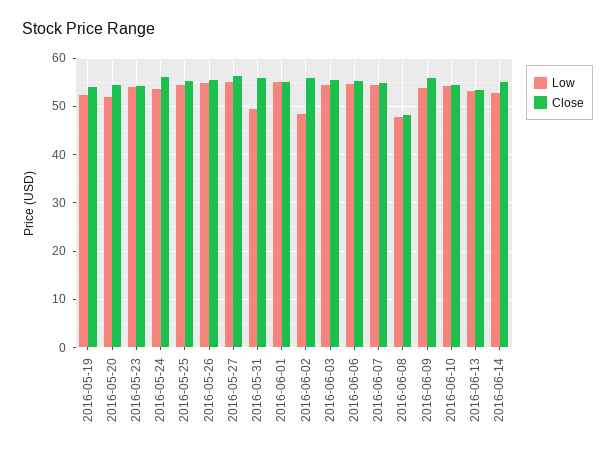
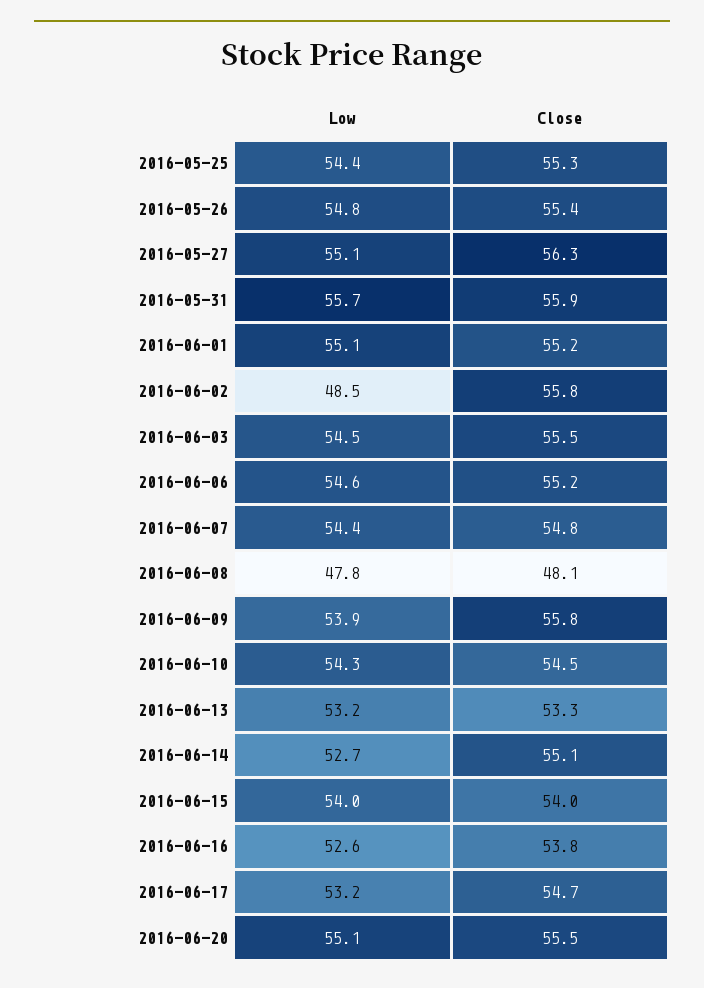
Low, 2016-05-19: 52 -> none
Close, 2016-05-19: 54 -> none
Low, 2016-05-20: 52 -> none
Close, 2016-05-20: 54 -> none
Low, 2016-05-23: 54 -> none
Close, 2016-05-23: 54 -> none
Low, 2016-05-24: 54 -> none
Close, 2016-05-24: 56 -> none
Low, 2016-05-31: 50 -> 55.7
Low, 2016-06-15: none -> 54
Close, 2016-06-15: none -> 54
Low, 2016-06-16: none -> 52.6
Close, 2016-06-16: none -> 53.8
Low, 2016-06-17: none -> 53.2
Close, 2016-06-17: none -> 54.7
Low, 2016-06-20: none -> 55.1
Close, 2016-06-20: none -> 55.5

